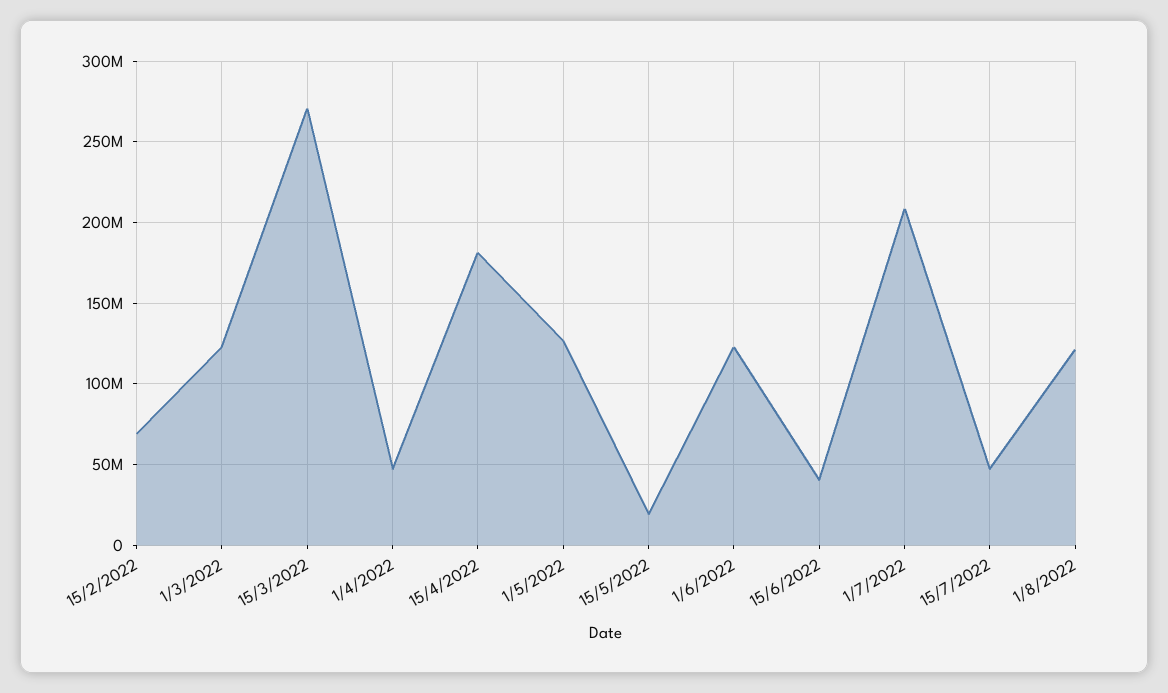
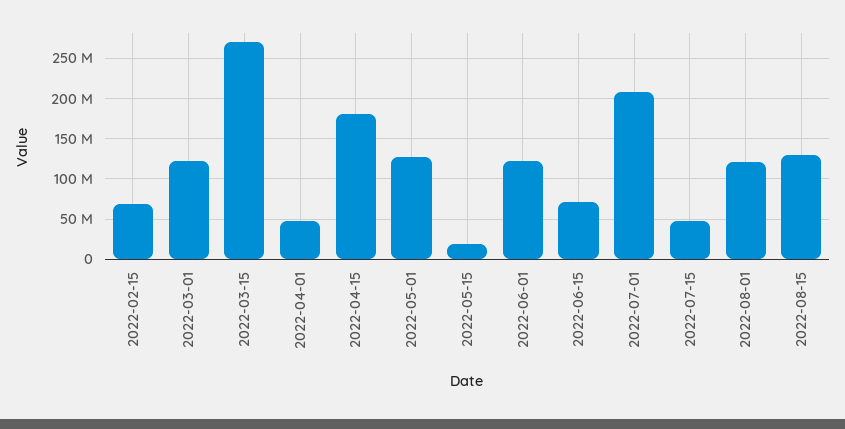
15/6/2022: 40000000 -> 70000000
2022-08-15: none -> 130000000

